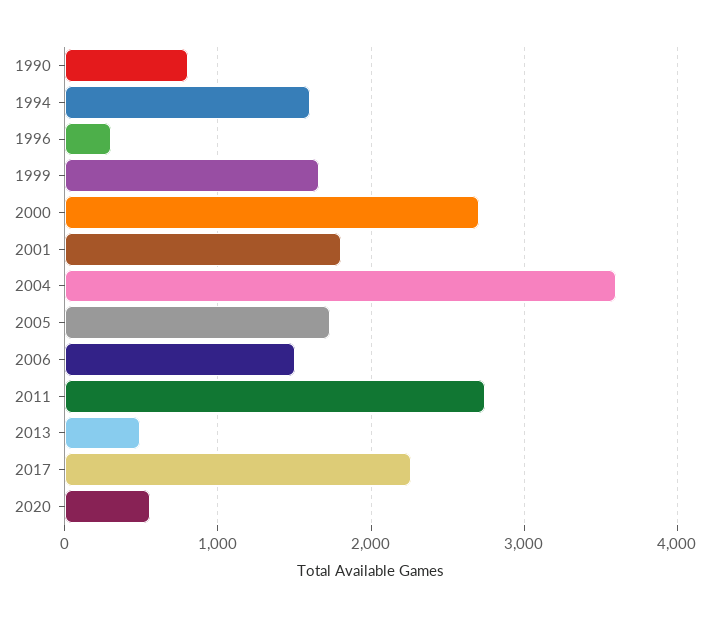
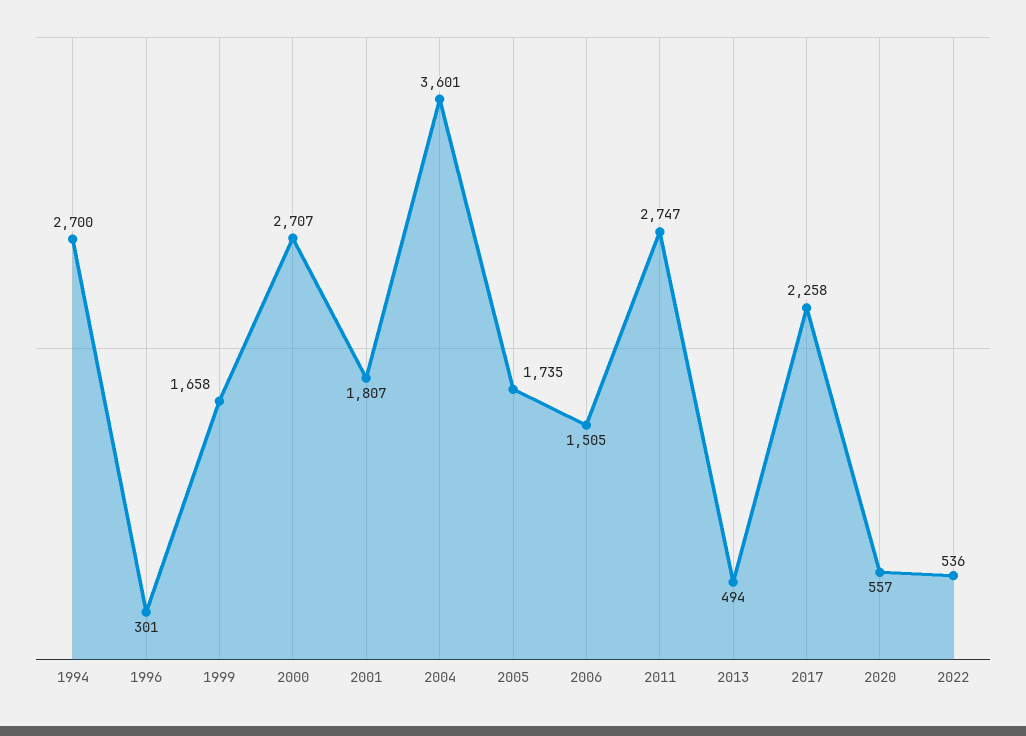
1990: 800 -> none
1994: 1600 -> 2700
2022: none -> 536

